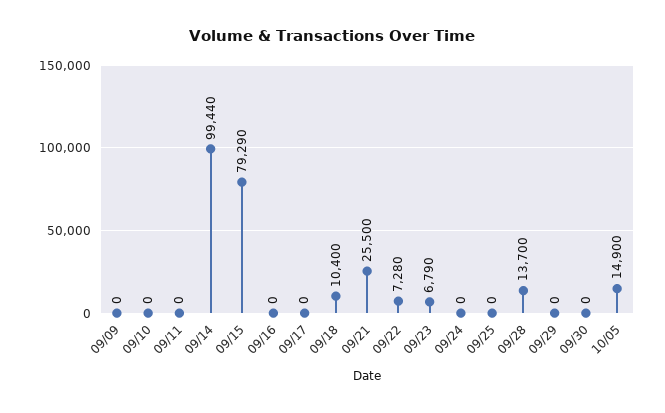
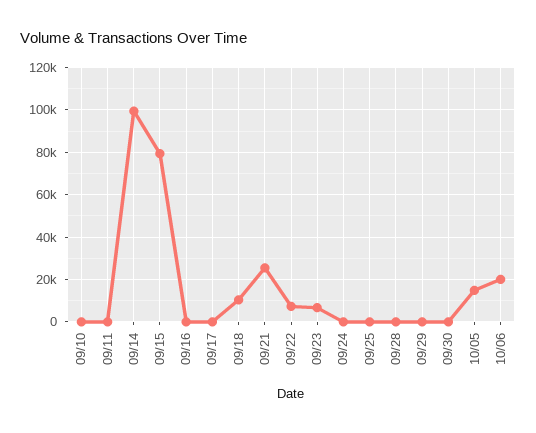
09/09: 0 -> none
09/28: 13700 -> 0
10/06: none -> 20000

